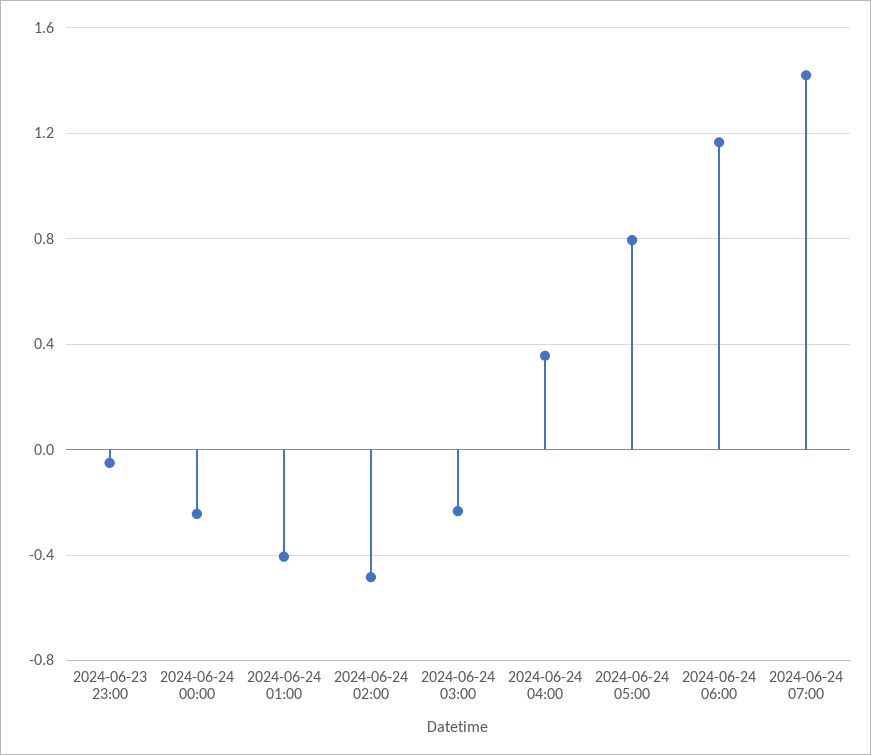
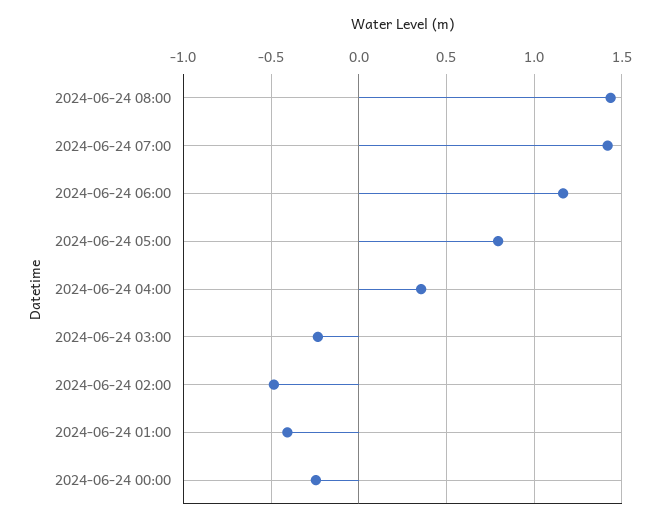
2024-06-23 23:00: -0.05 -> none
2024-06-24 08:00: none -> 1.45

